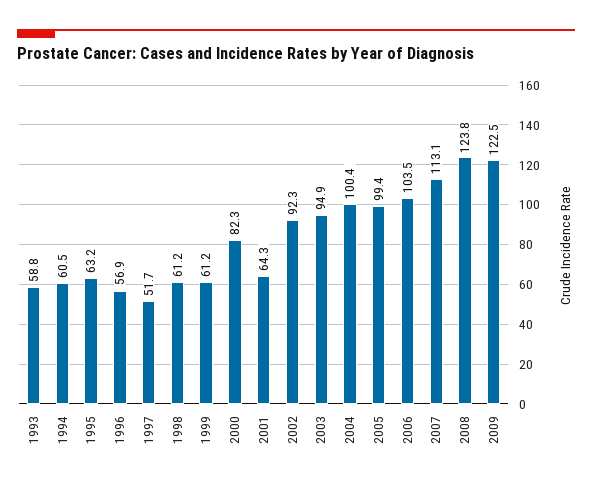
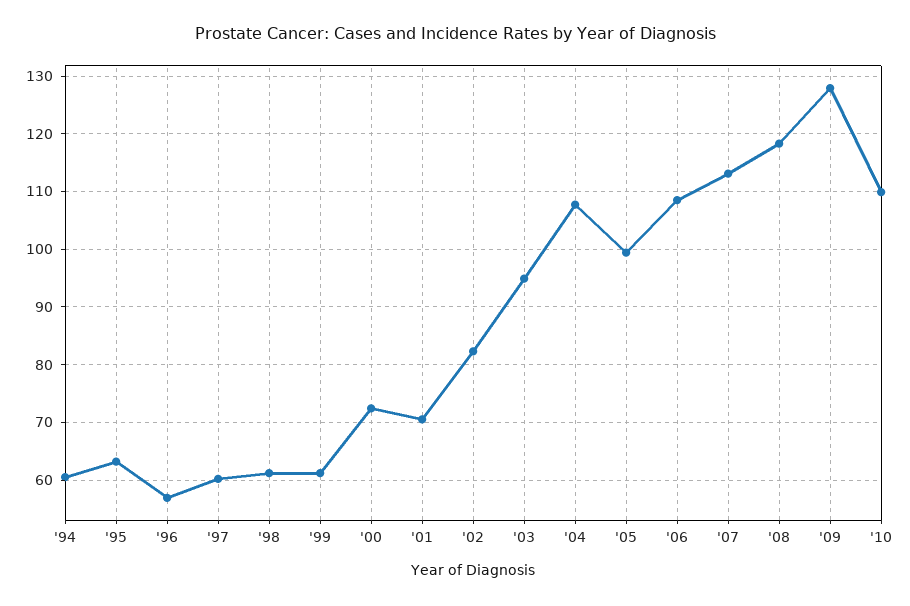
1993: 58.8 -> none
1997: 51.7 -> 60
2000: 82.3 -> 72
2001: 64.3 -> 70
2002: 92.3 -> 82
2004: 100.4 -> 108
2006: 103.5 -> 108
2008: 123.8 -> 118
2009: 122.5 -> 128
'10: none -> 110

